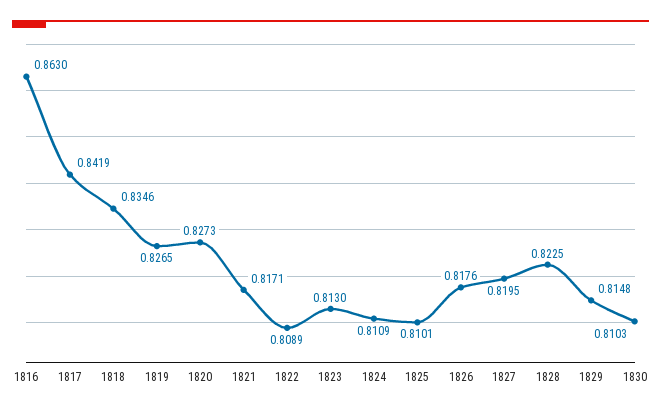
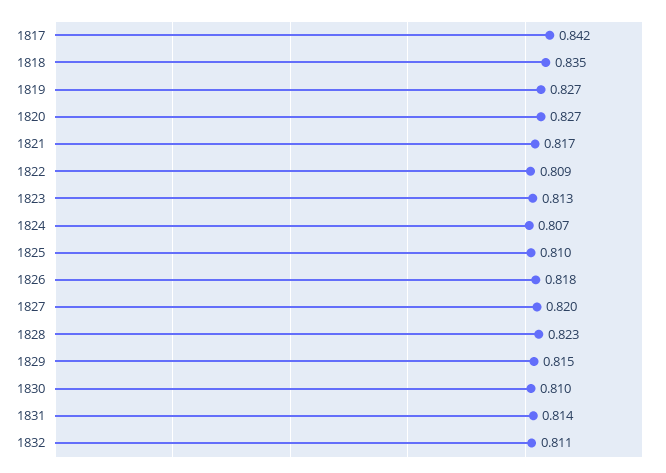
1816: 0.863 -> none
1824: 0.8109 -> 0.807
1831: none -> 0.814
1832: none -> 0.811

